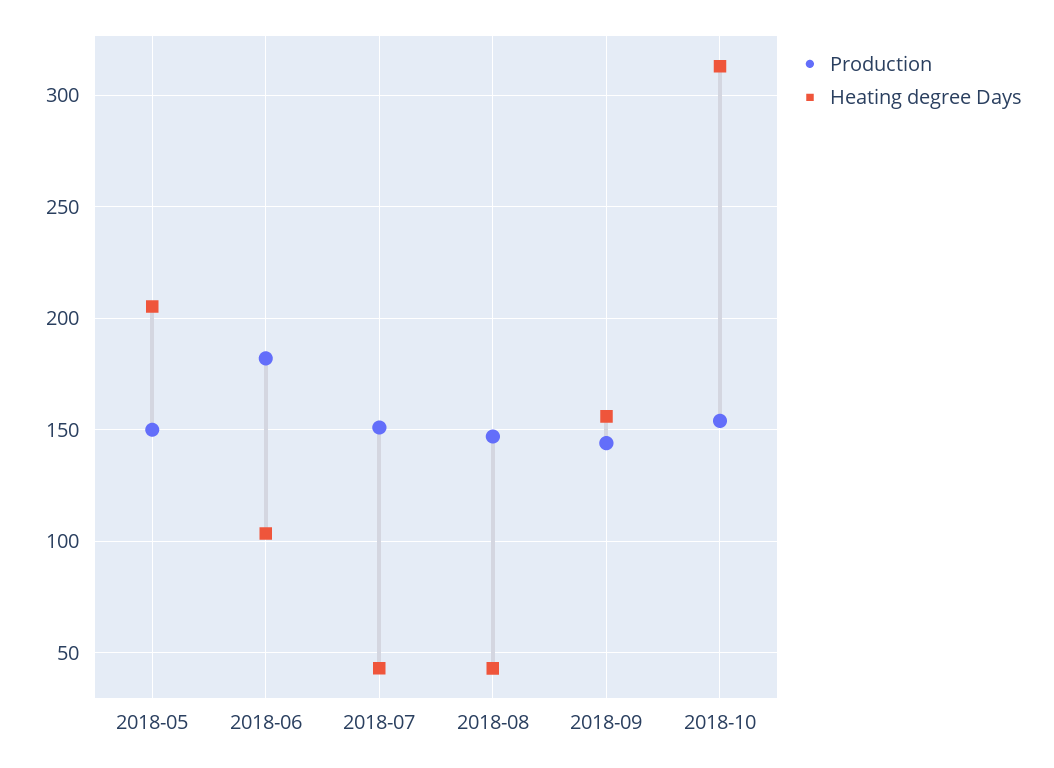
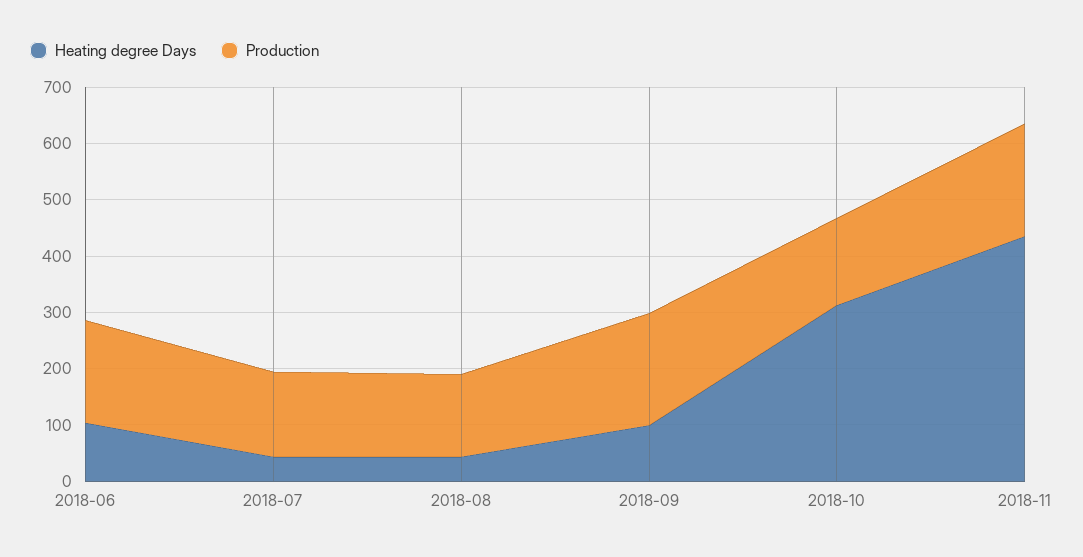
Production, 2018-05: 150 -> none
Heating degree Days, 2018-05: 205 -> none
Production, 2018-09: 145 -> 200
Heating degree Days, 2018-09: 155 -> 100
Heating degree Days, 2018-11: none -> 440
Production, 2018-11: none -> 200

